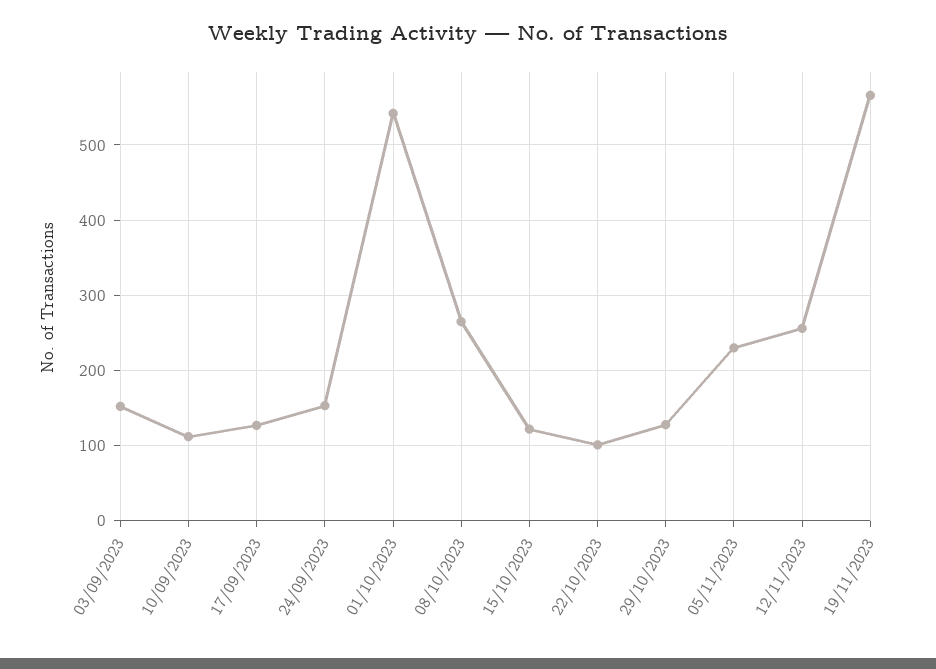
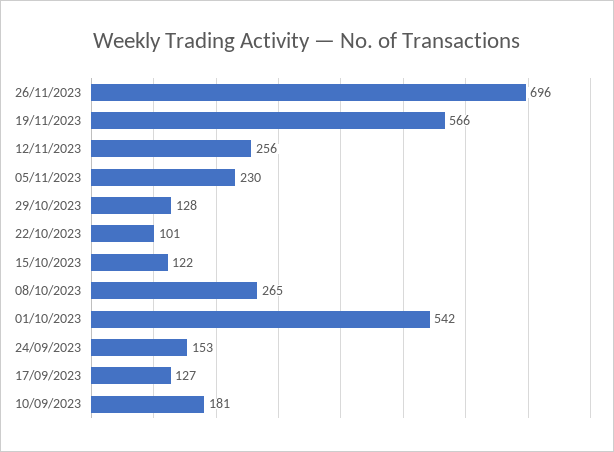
03/09/2023: 150 -> none
10/09/2023: 110 -> 181
26/11/2023: none -> 696

